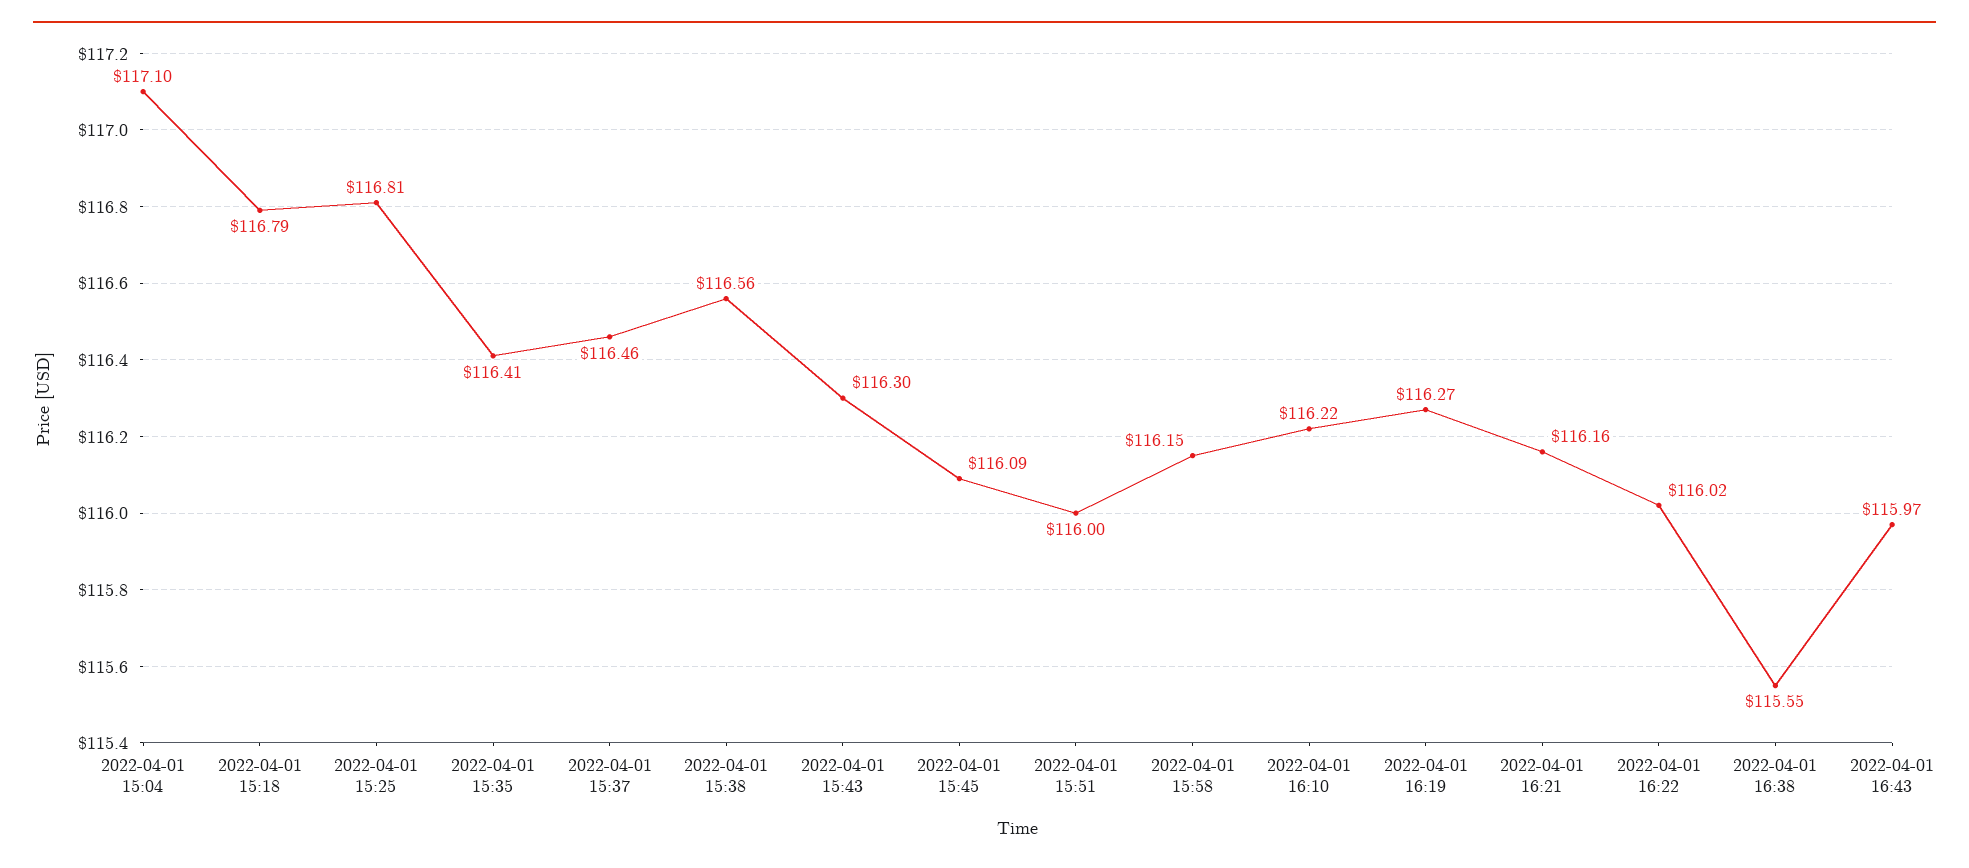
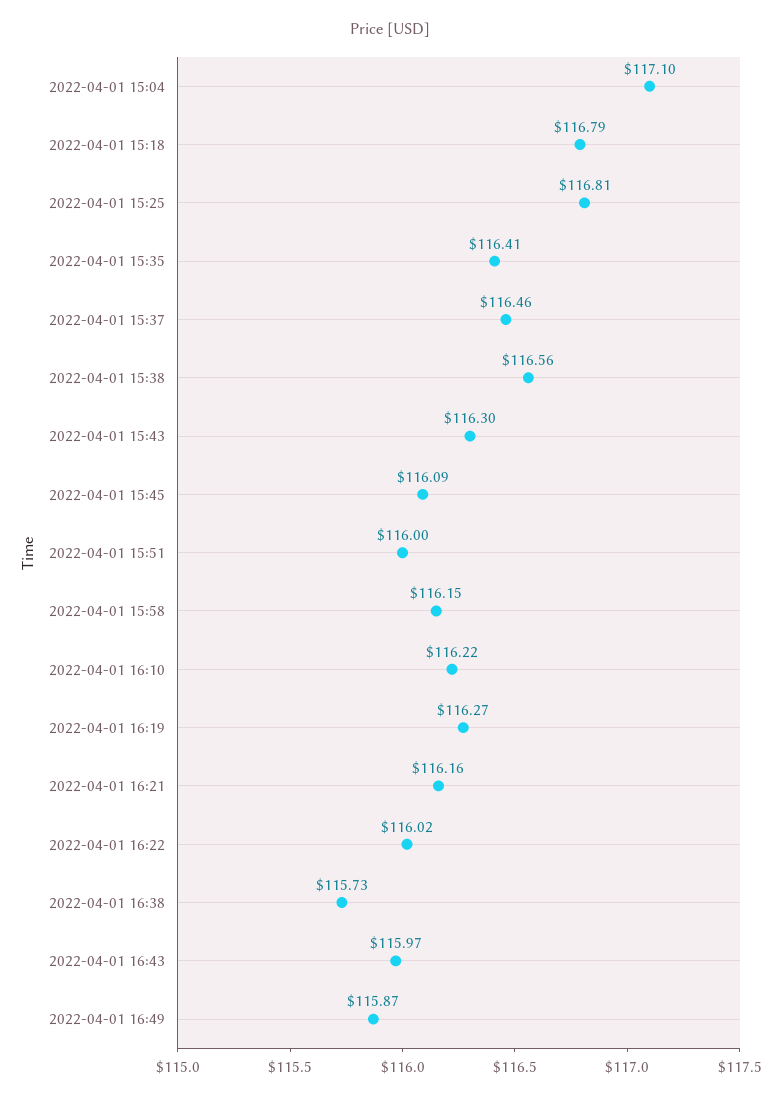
2022-04-01 16:38: 115.55 -> 115.73
2022-04-01 16:49: none -> 115.87

